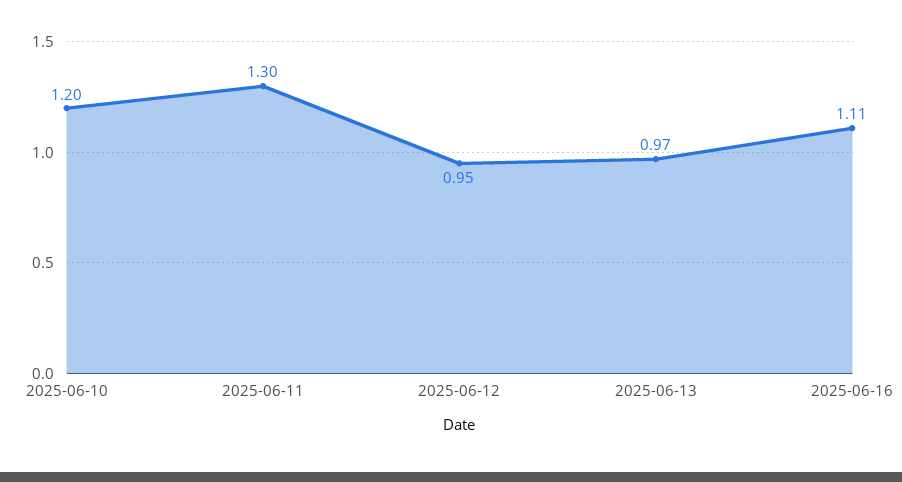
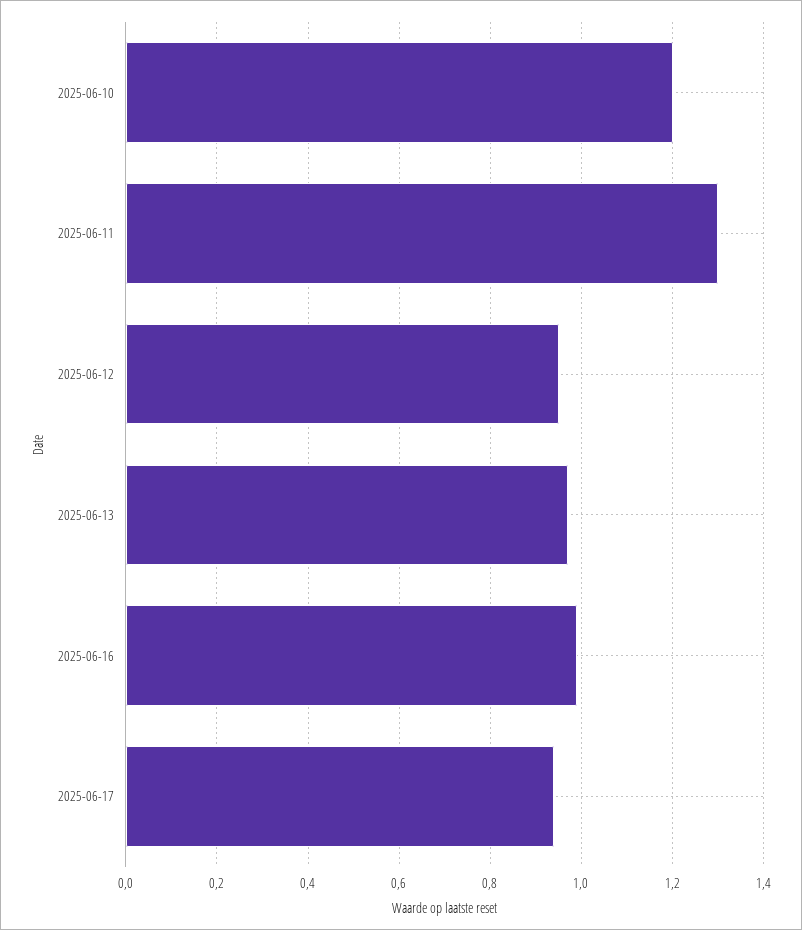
2025-06-16: 1.11 -> 1
2025-06-17: none -> 0.95

